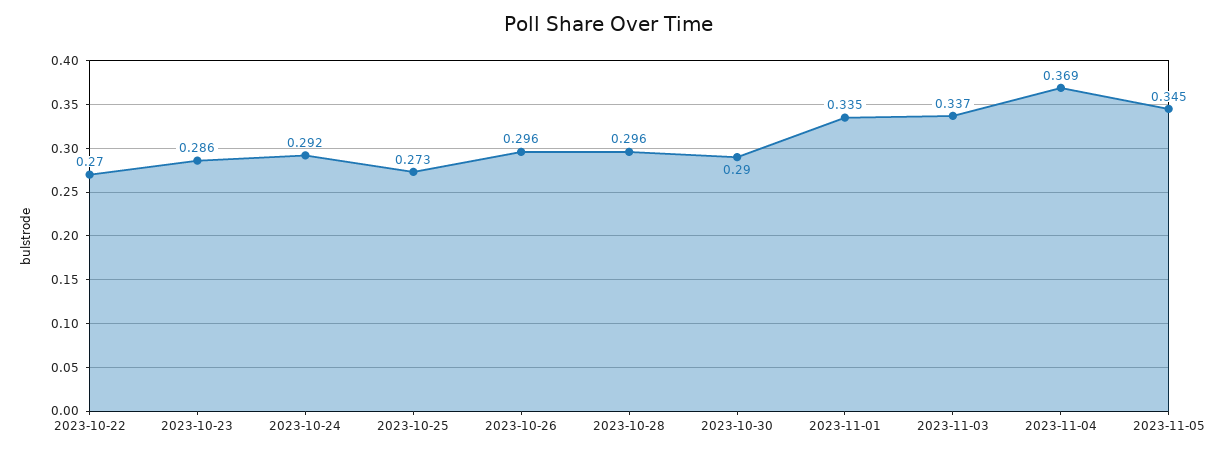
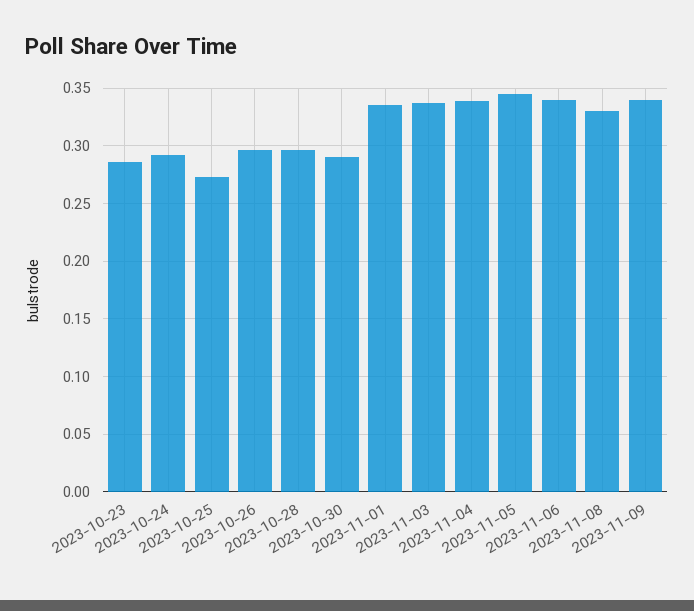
2023-10-22: 0.27 -> none
2023-11-04: 0.369 -> 0.34
2023-11-06: none -> 0.34
2023-11-08: none -> 0.33
2023-11-09: none -> 0.34

